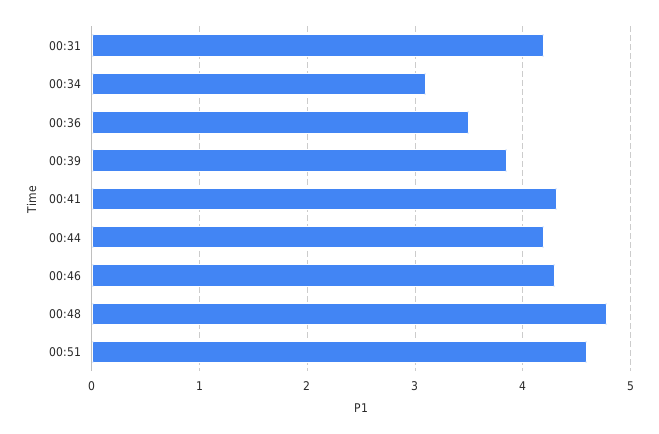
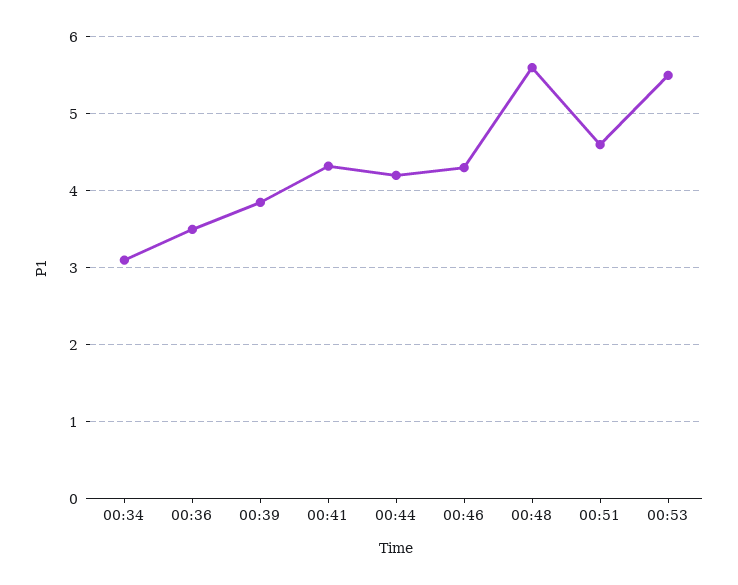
00:31: 4.2 -> none
00:48: 4.8 -> 5.6
00:53: none -> 5.5

